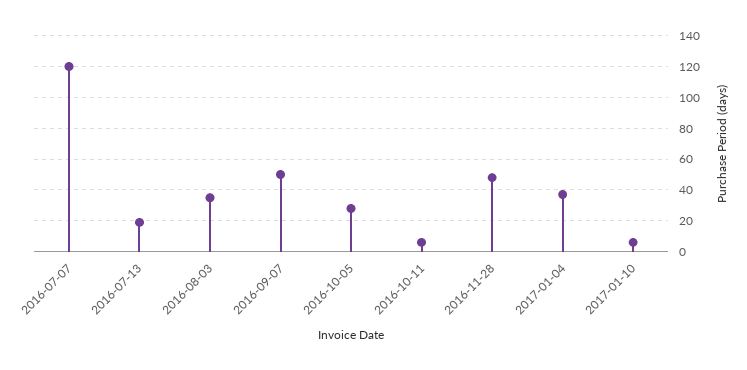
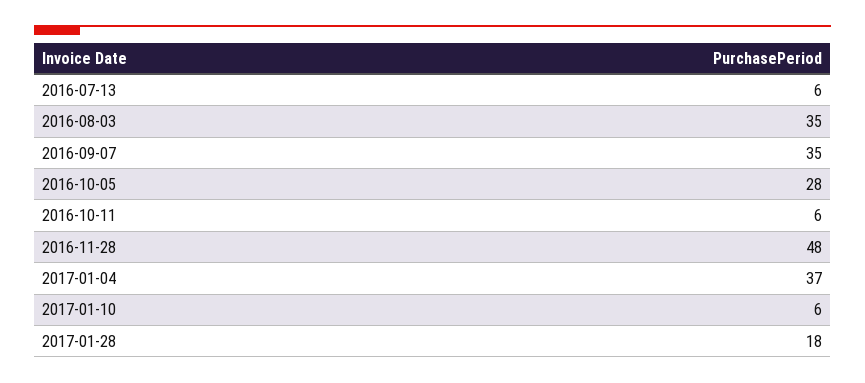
2016-07-07: 120 -> none
2016-07-13: 20 -> 6
2016-09-07: 50 -> 35
2017-01-28: none -> 18

